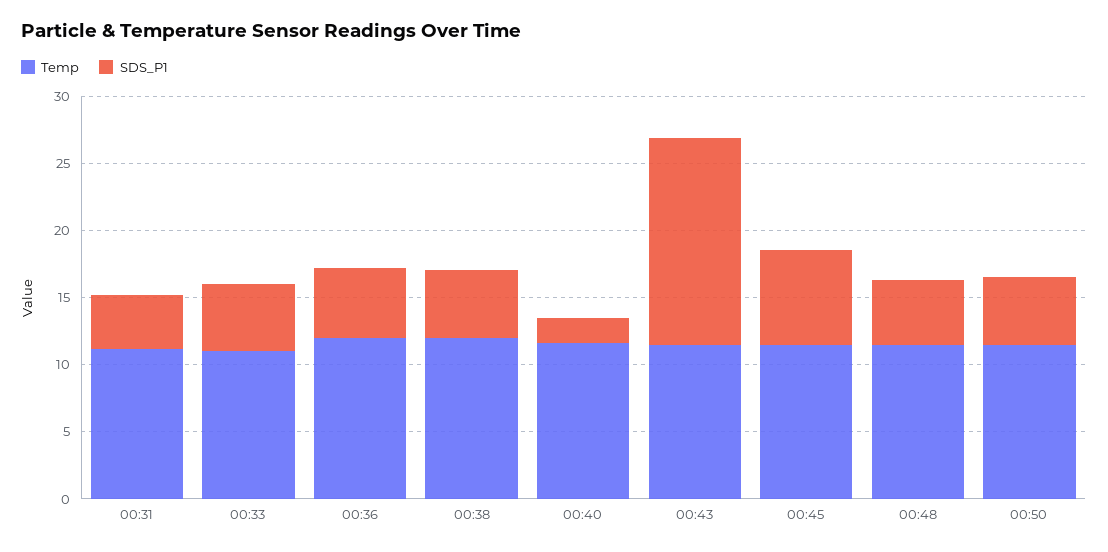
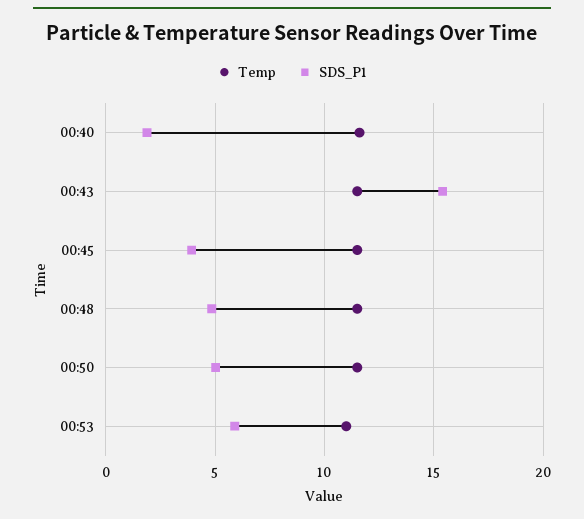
Temp, 00:31: 11 -> none
SDS_P1, 00:31: 4 -> none
Temp, 00:33: 11 -> none
SDS_P1, 00:33: 5 -> none
Temp, 00:36: 12 -> none
SDS_P1, 00:36: 5 -> none
Temp, 00:38: 12 -> none
SDS_P1, 00:38: 5 -> none
SDS_P1, 00:45: 7 -> 4
Temp, 00:53: none -> 11
SDS_P1, 00:53: none -> 6

